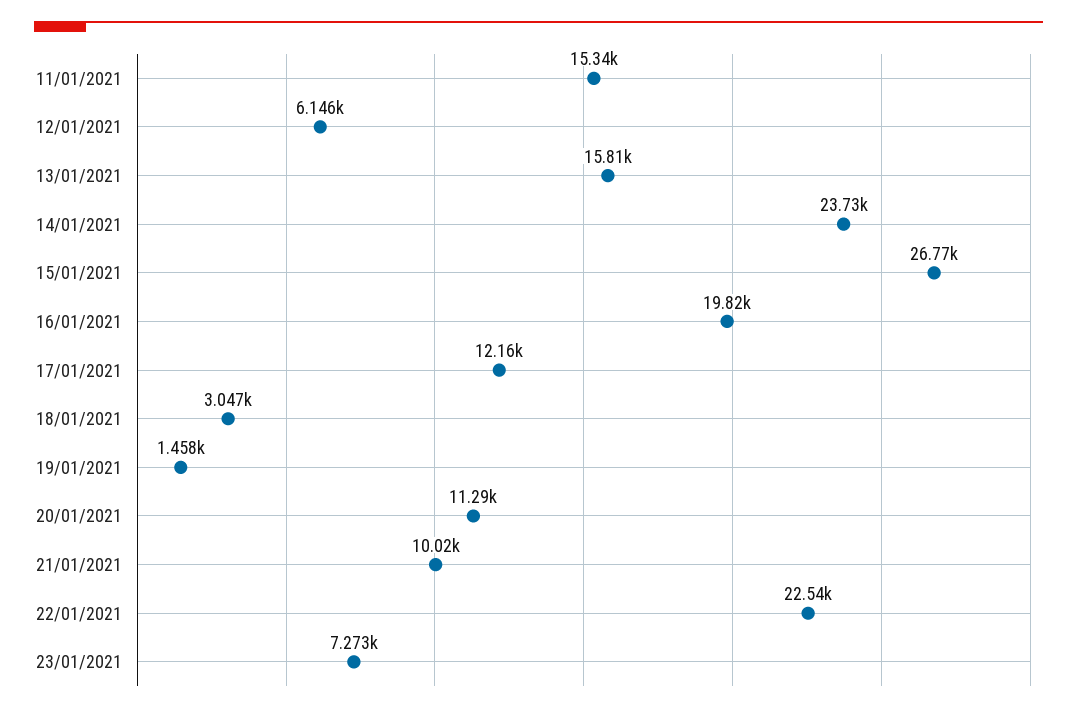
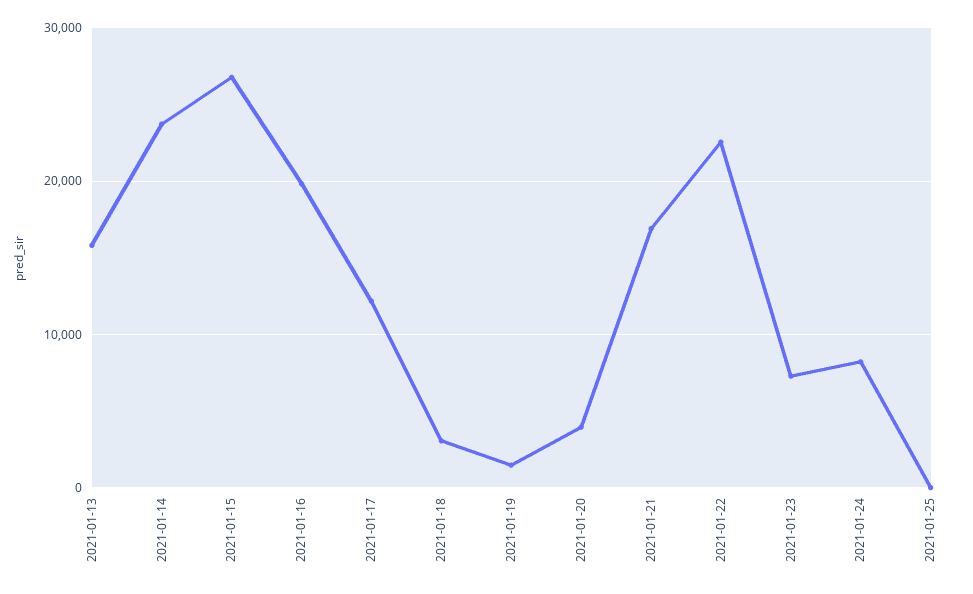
11/01/2021: 15340 -> none
12/01/2021: 6146 -> none
20/01/2021: 11290 -> 4000
21/01/2021: 10020 -> 17000
2021-01-24: none -> 8000
2021-01-25: none -> 0

